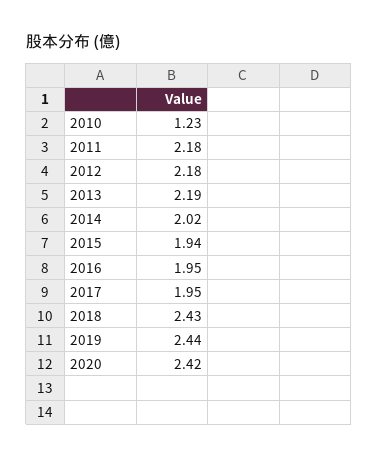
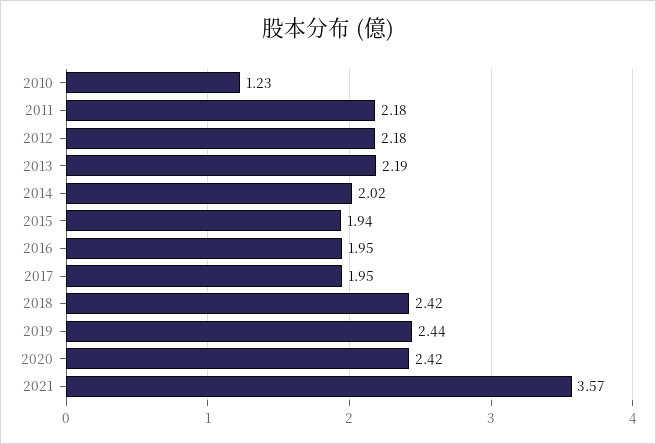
2018: 2.43 -> 2.42
2021: none -> 3.57

